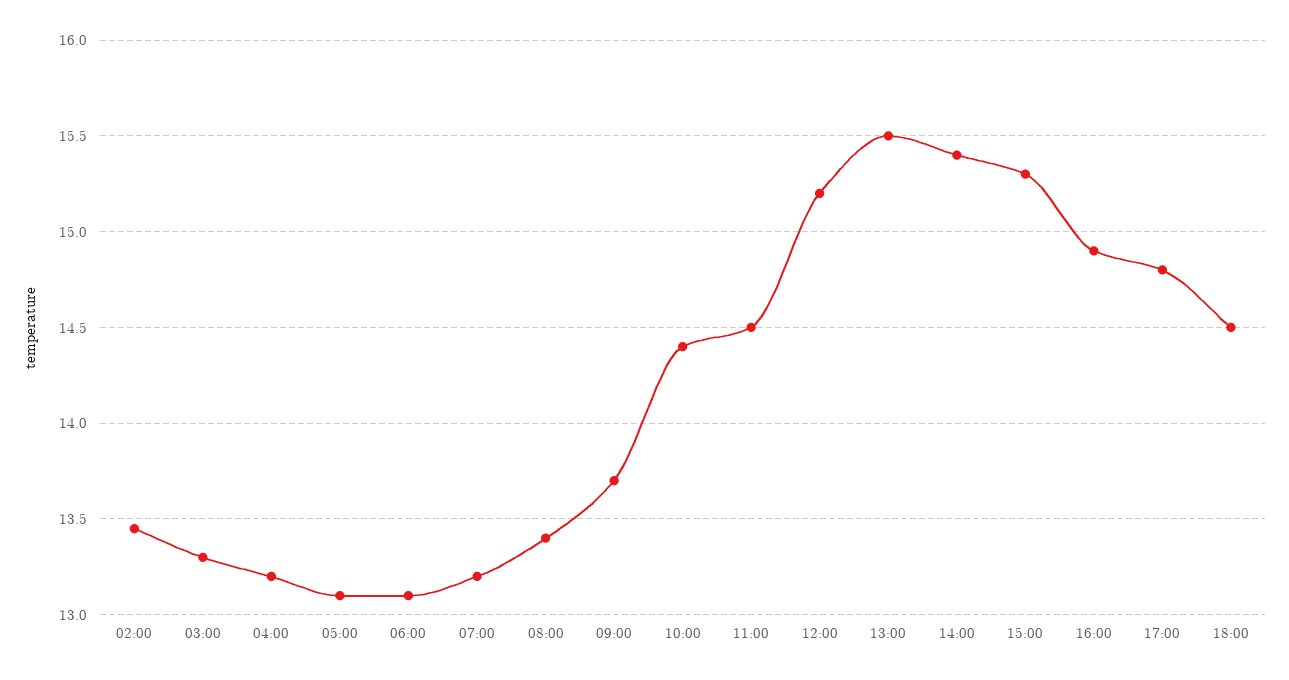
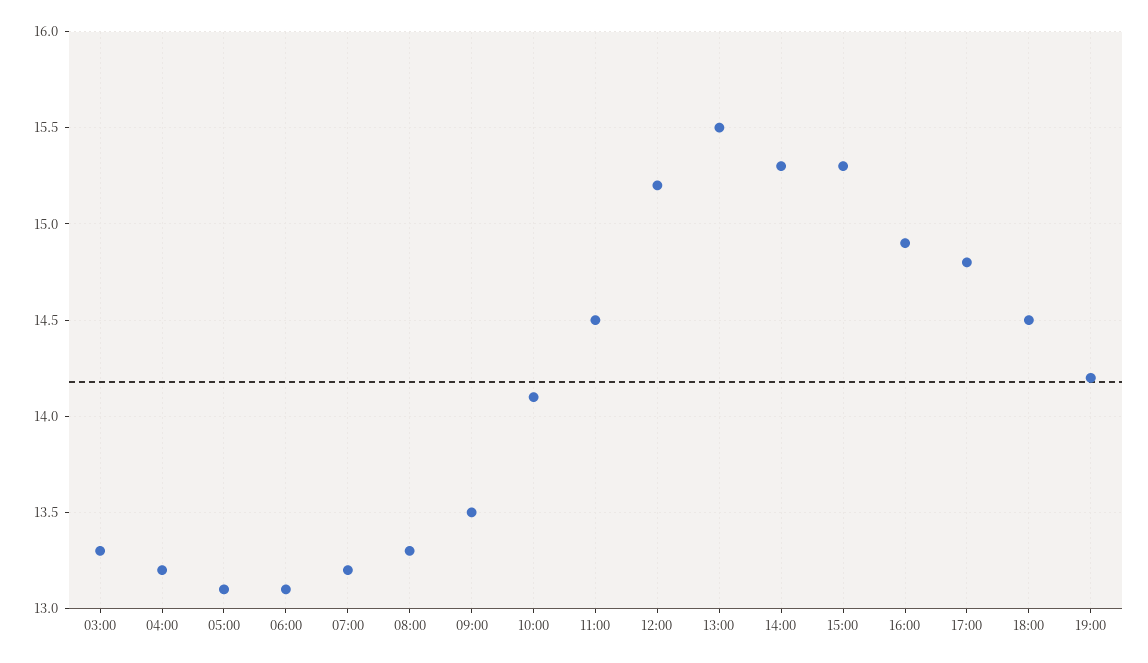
02:00: 13.45 -> none
08:00: 13.4 -> 13.3
09:00: 13.7 -> 13.5
10:00: 14.4 -> 14.1
14:00: 15.4 -> 15.3
19:00: none -> 14.2

